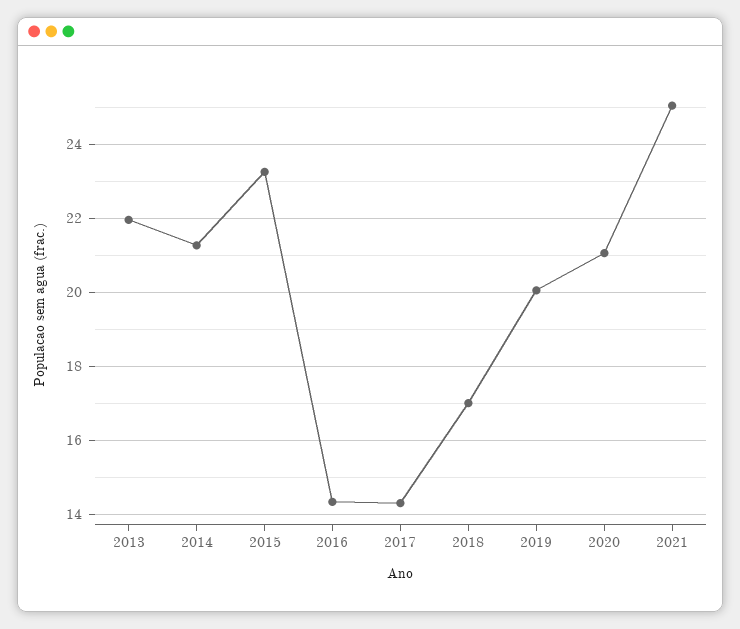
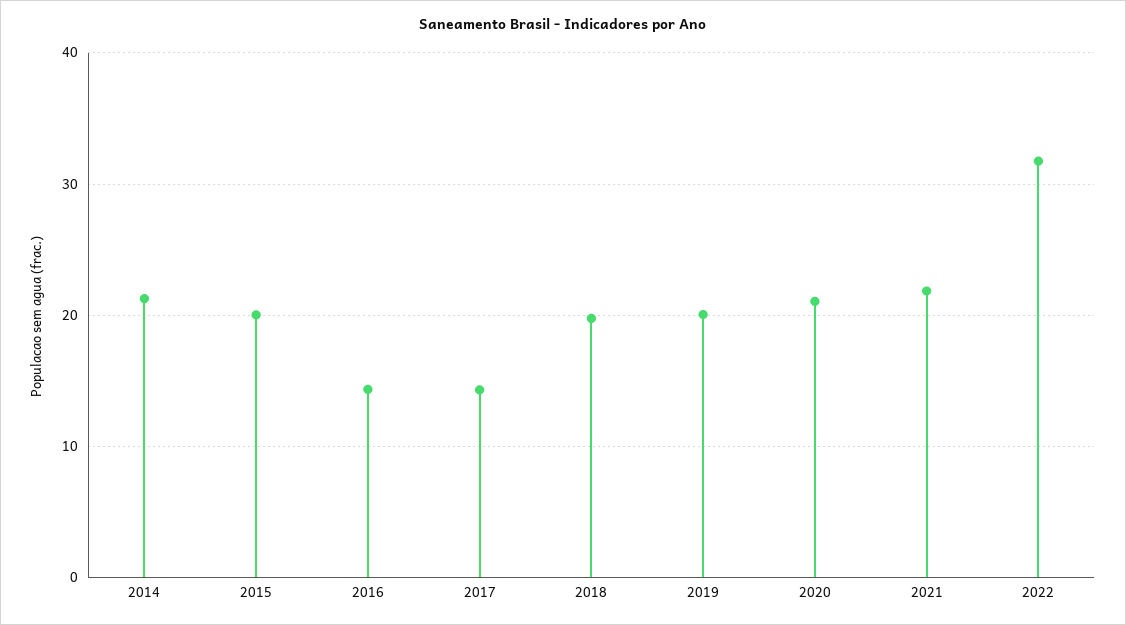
2013: 22 -> none
2015: 23.2 -> 20
2018: 17 -> 20
2021: 25 -> 22
2022: none -> 32

